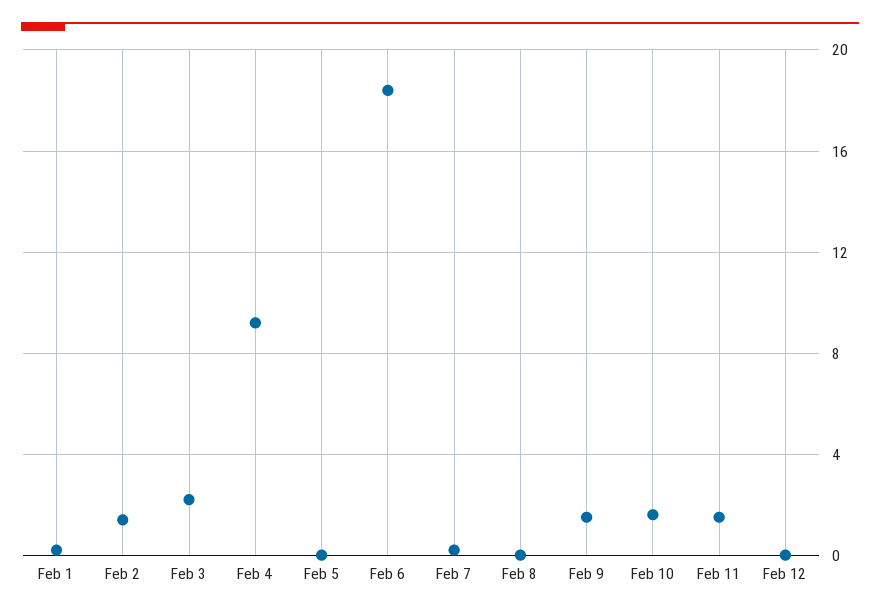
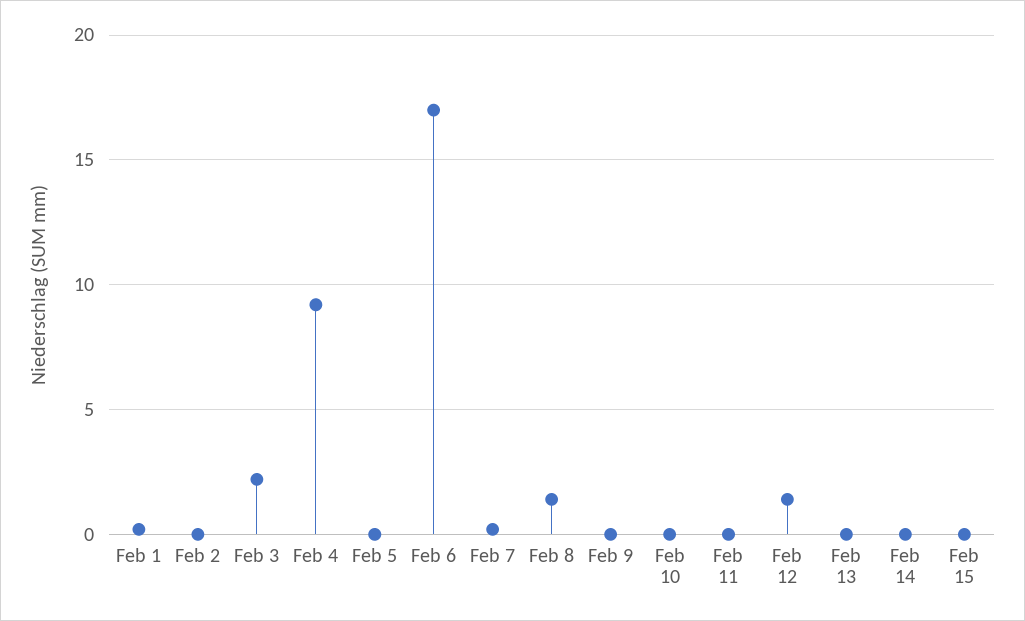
Feb 2: 1.5 -> 0
Feb 6: 18.5 -> 17
Feb 8: 0 -> 1.5
Feb 9: 1.5 -> 0
Feb 10: 1.5 -> 0
Feb 11: 1.5 -> 0
Feb 12: 0 -> 1.5
Feb 13: none -> 0
Feb 14: none -> 0
Feb 15: none -> 0

